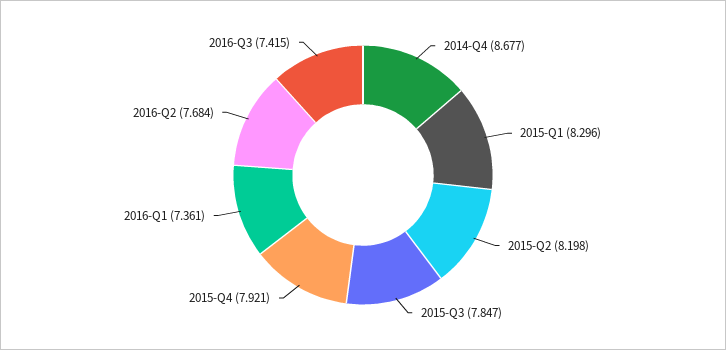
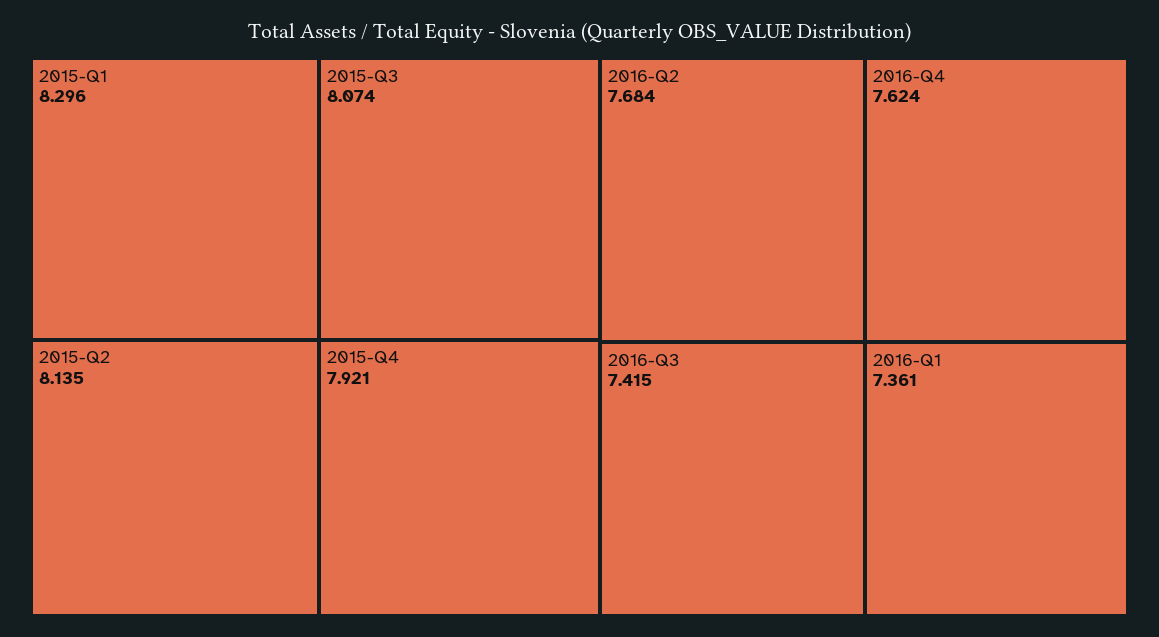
2014-Q4: 8.677 -> none
2015-Q2: 8.198 -> 8.135
2015-Q3: 7.847 -> 8.074
2016-Q4: none -> 7.624

